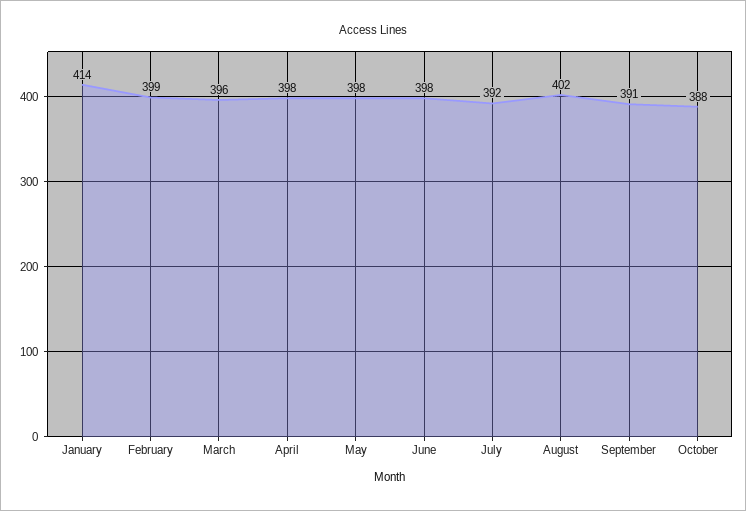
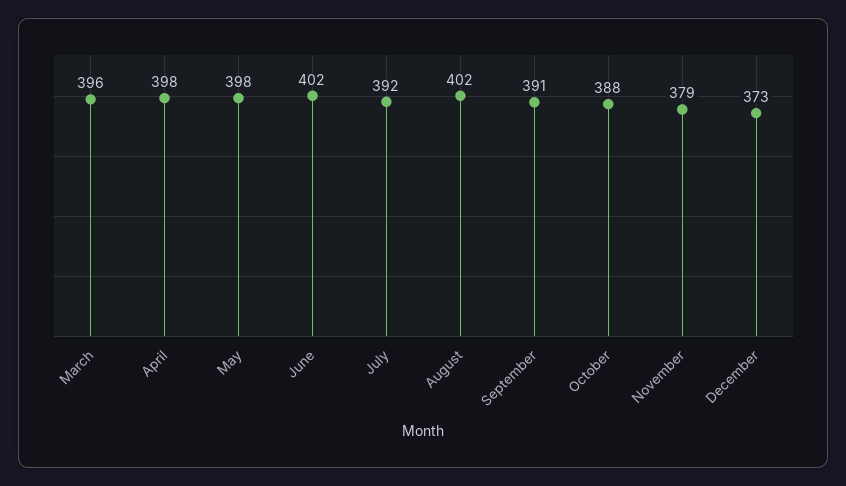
January: 414 -> none
February: 399 -> none
June: 398 -> 402
November: none -> 379
December: none -> 373

